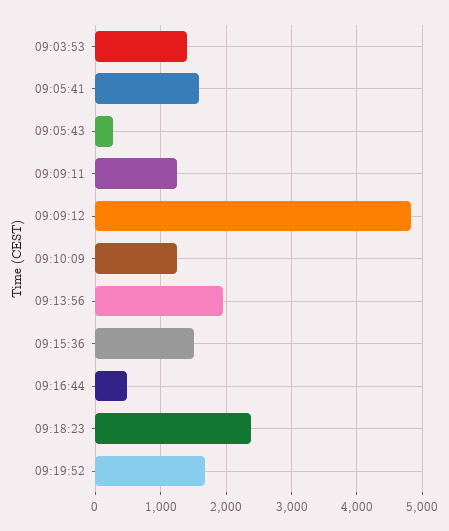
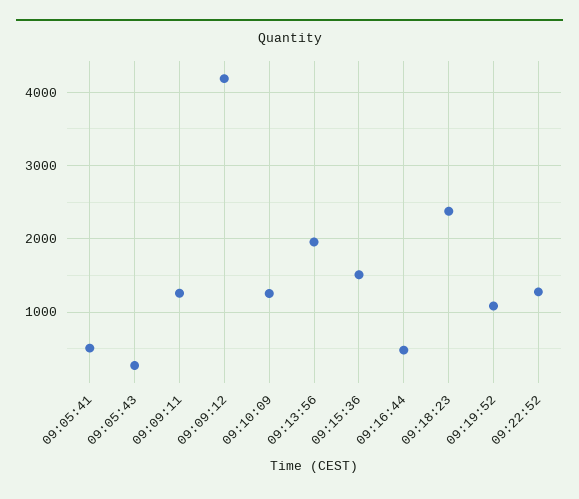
09:03:53: 1400 -> none
09:05:41: 1600 -> 500
09:09:12: 4800 -> 4200
09:19:52: 1700 -> 1100
09:22:52: none -> 1300

